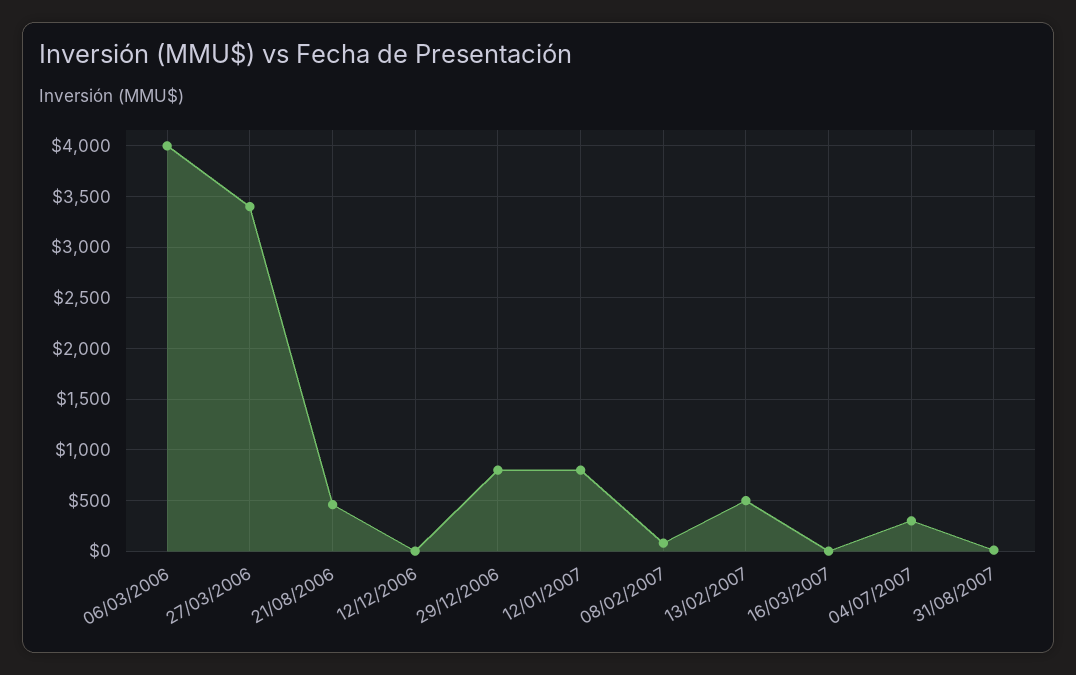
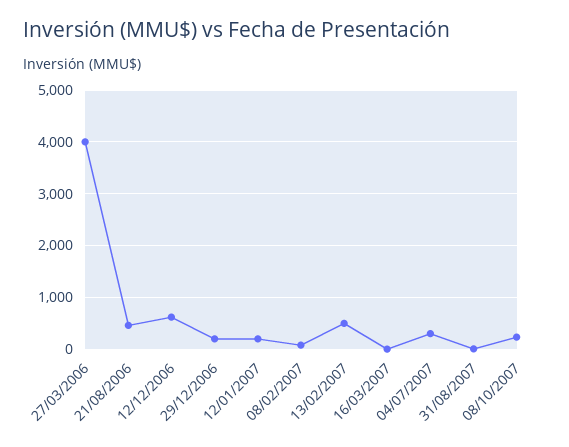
06/03/2006: 4000 -> none
27/03/2006: 3400 -> 4000
12/12/2006: 0 -> 600
29/12/2006: 800 -> 200
12/01/2007: 800 -> 200
08/10/2007: none -> 200

